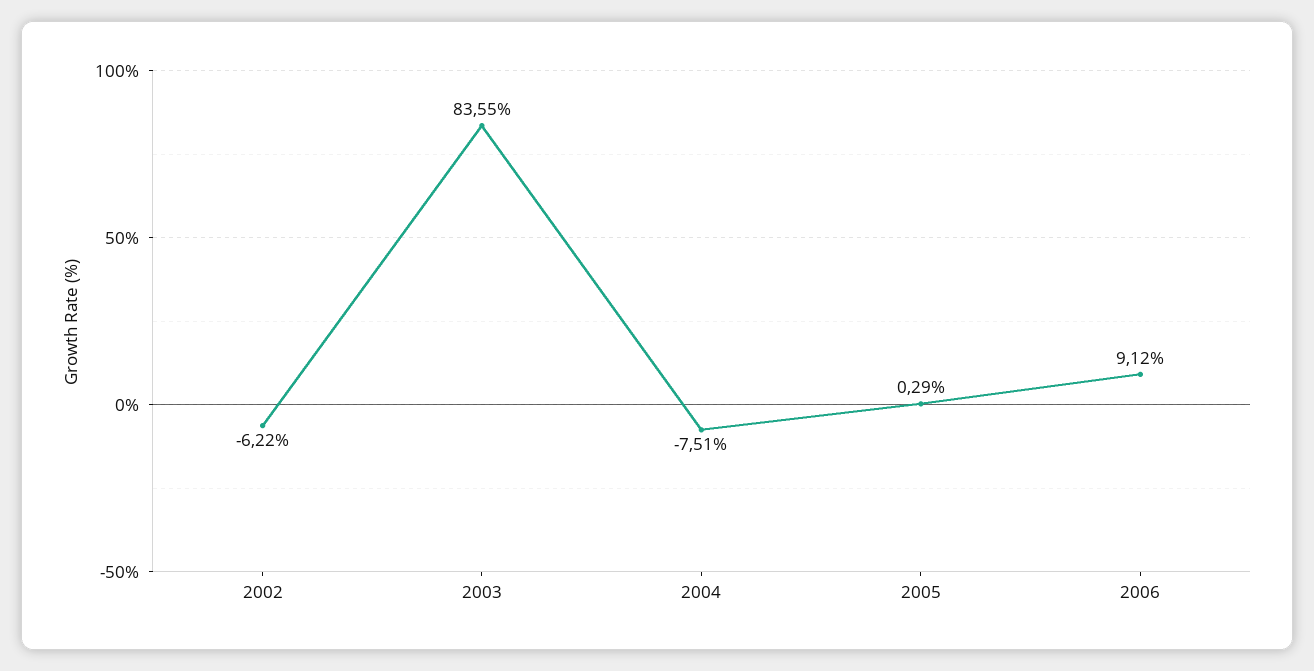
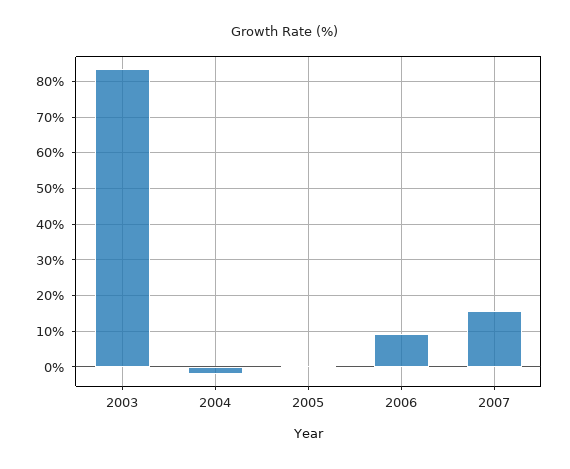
2002: -6.22 -> none
2004: -7.51 -> -2
2007: none -> 16

